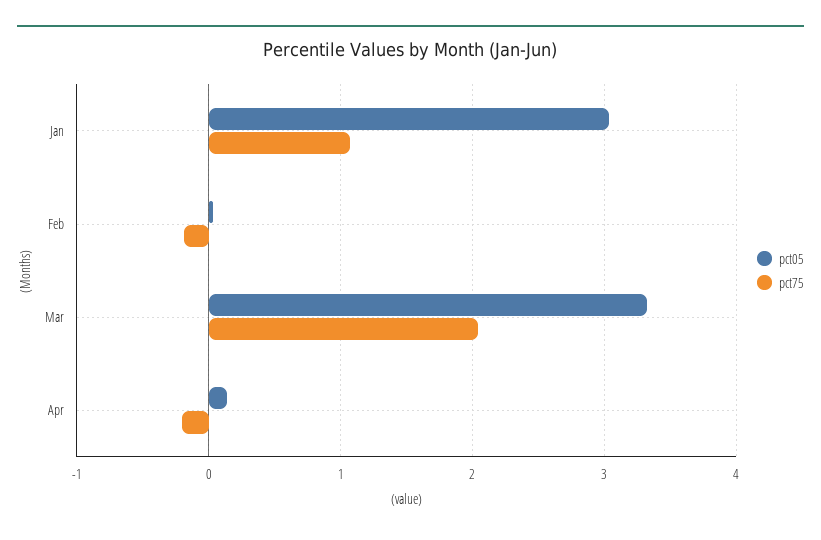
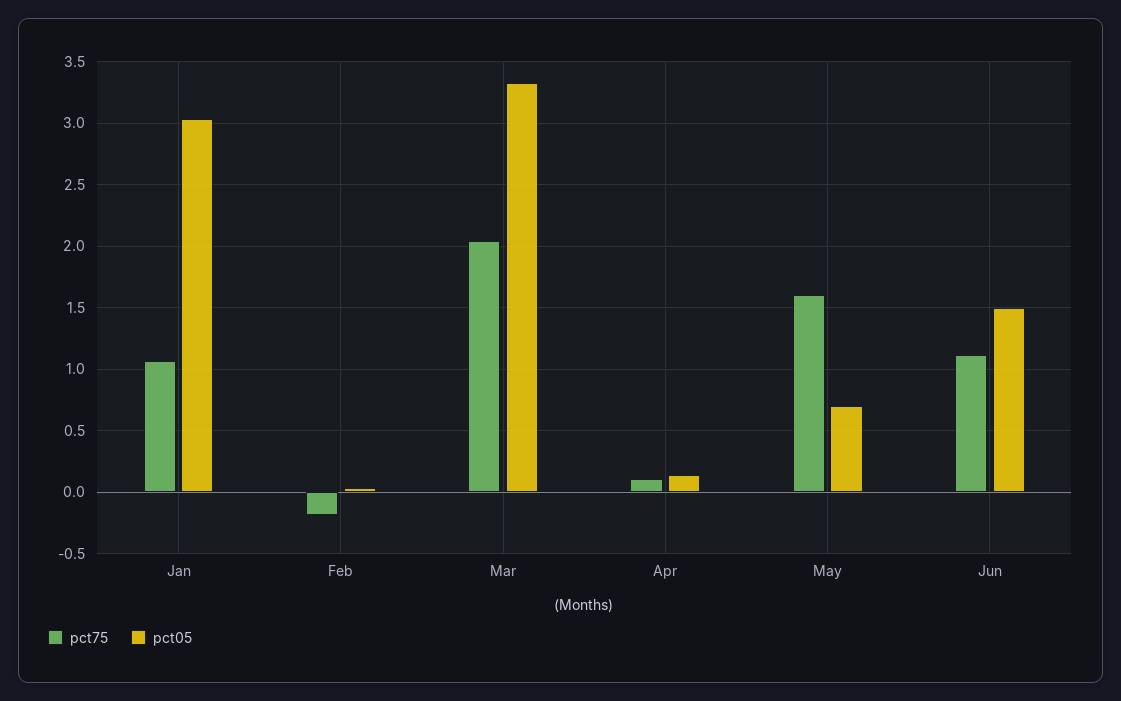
pct75, Apr: -0.2 -> 0.1
pct75, May: none -> 1.6
pct05, May: none -> 0.7
pct75, Jun: none -> 1.1
pct05, Jun: none -> 1.5

